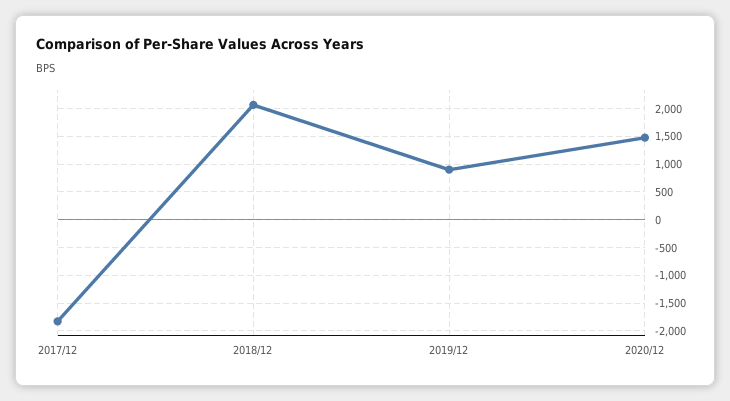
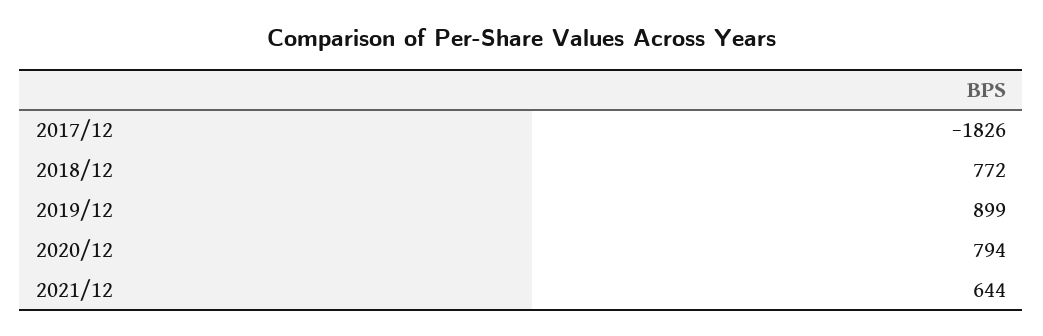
2018/12: 2000 -> 772
2020/12: 1500 -> 794
2021/12: none -> 644

